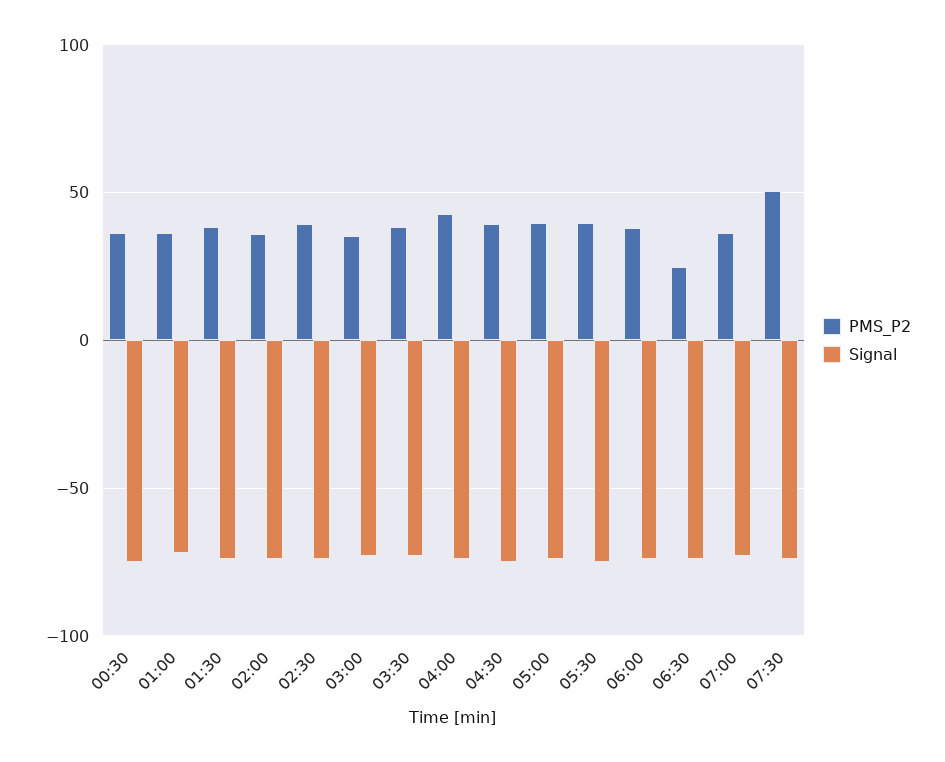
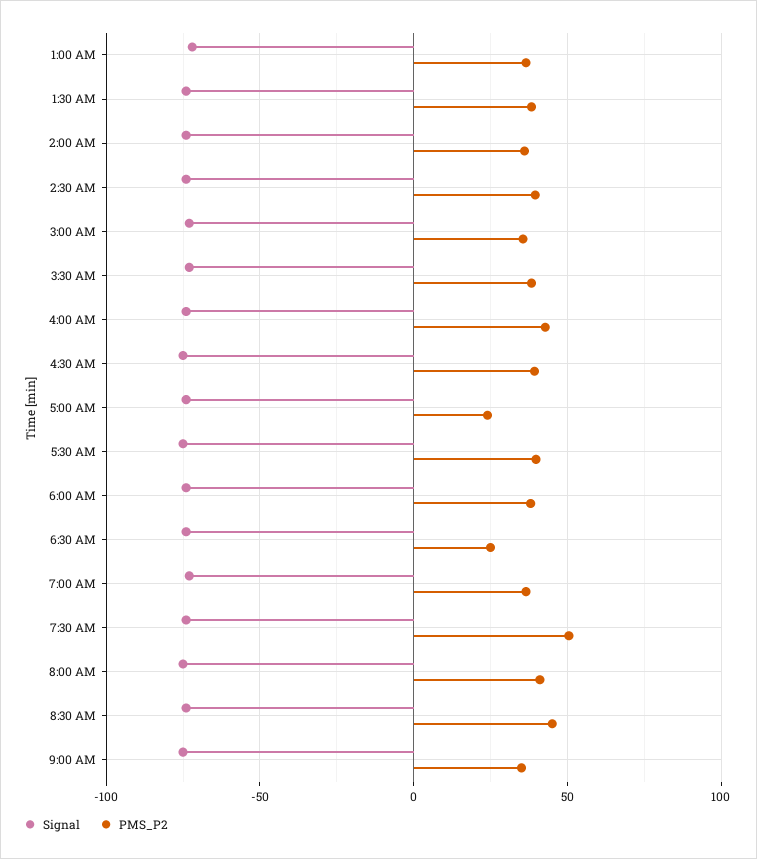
PMS_P2, 00:30: 35 -> none
Signal, 00:30: -75 -> none
PMS_P2, 05:00: 40 -> 25
Signal, 8:00 AM: none -> -75
PMS_P2, 8:00 AM: none -> 40
Signal, 8:30 AM: none -> -75
PMS_P2, 8:30 AM: none -> 45
Signal, 9:00 AM: none -> -75
PMS_P2, 9:00 AM: none -> 35

